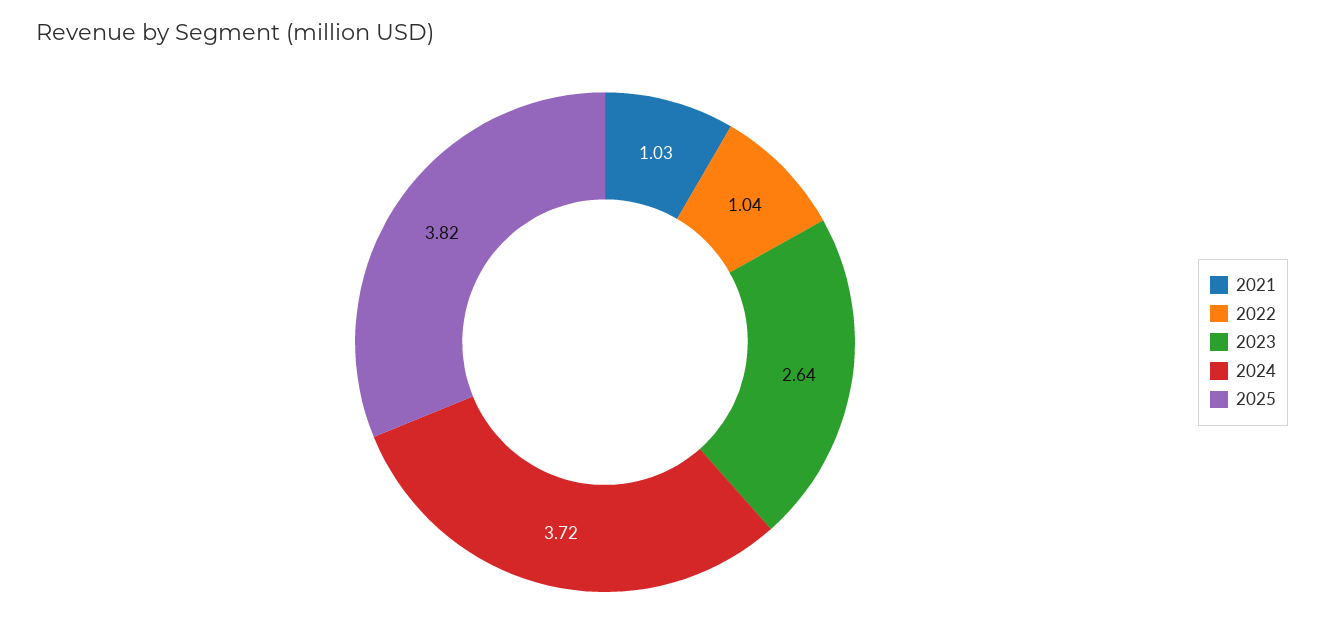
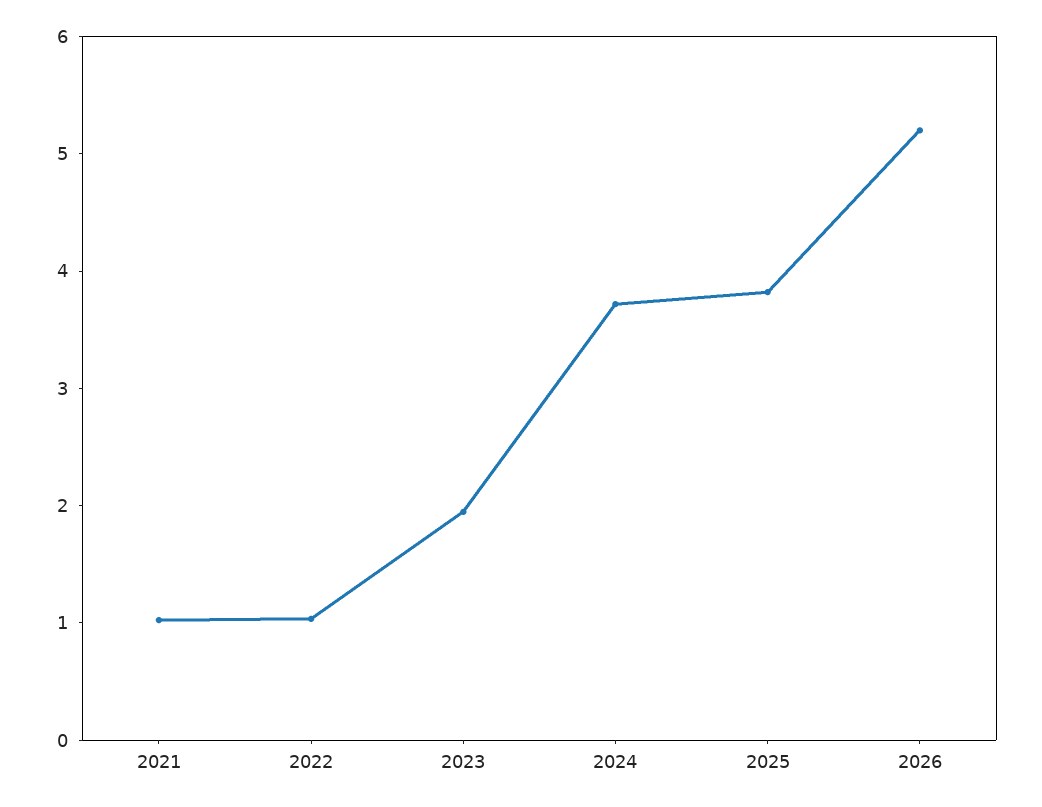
2023: 2.64 -> 2
2026: none -> 5.2

